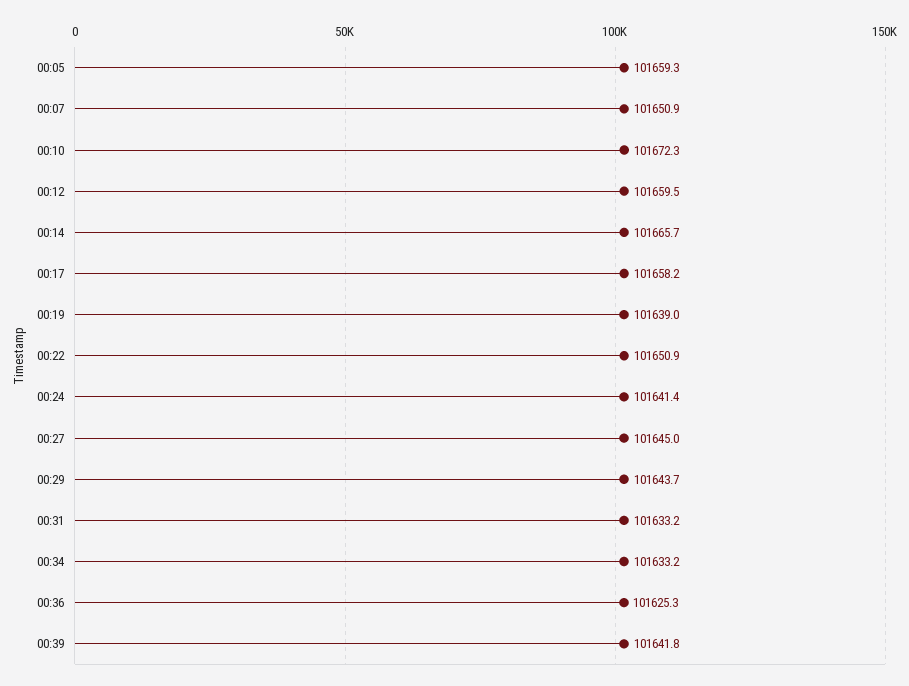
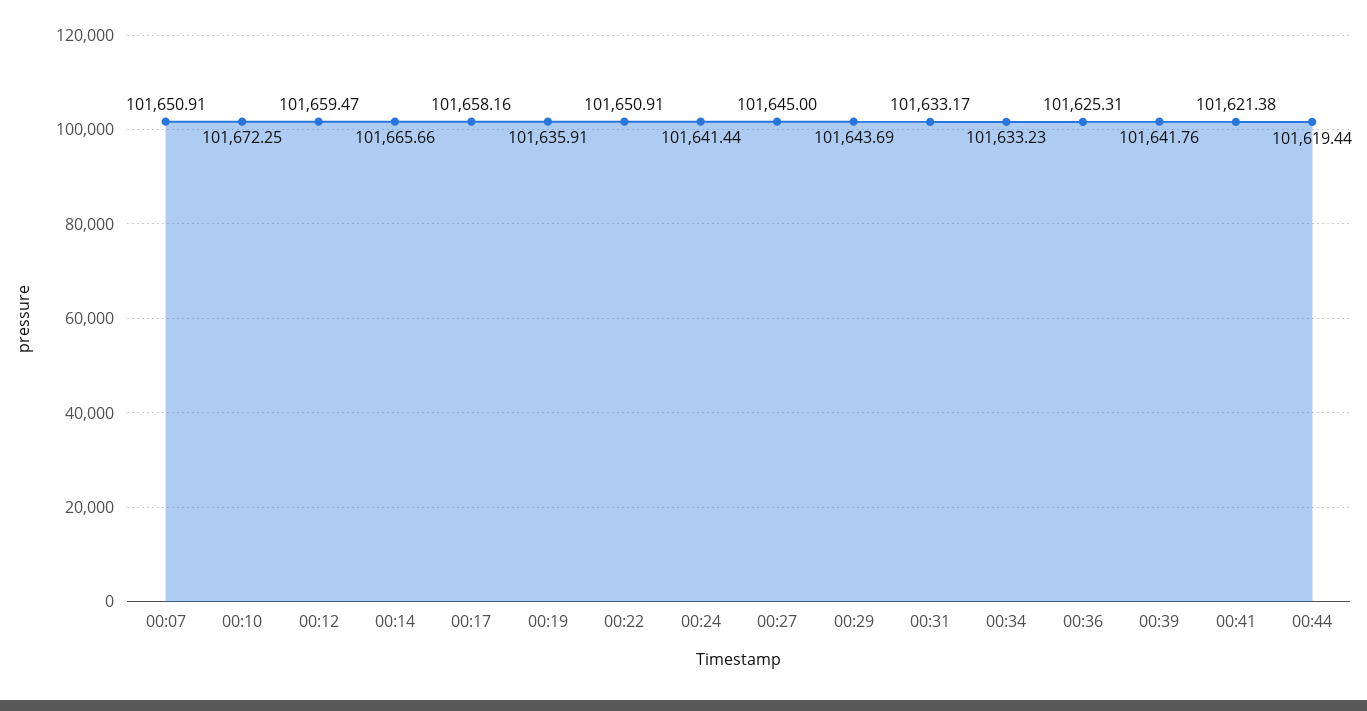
00:05: 101659.3 -> none
00:19: 101639 -> 101635.91
00:41: none -> 101621.38
00:44: none -> 101619.44

